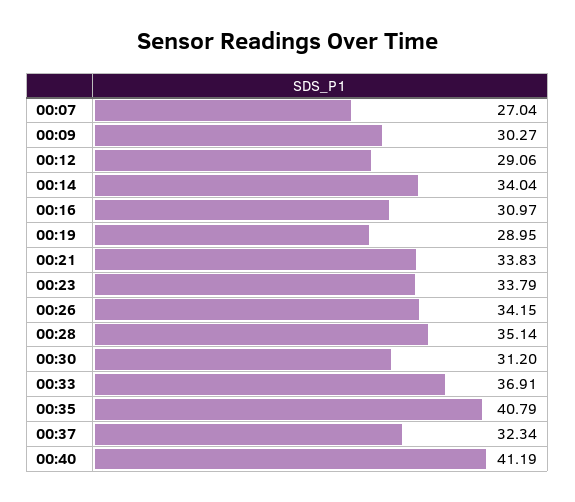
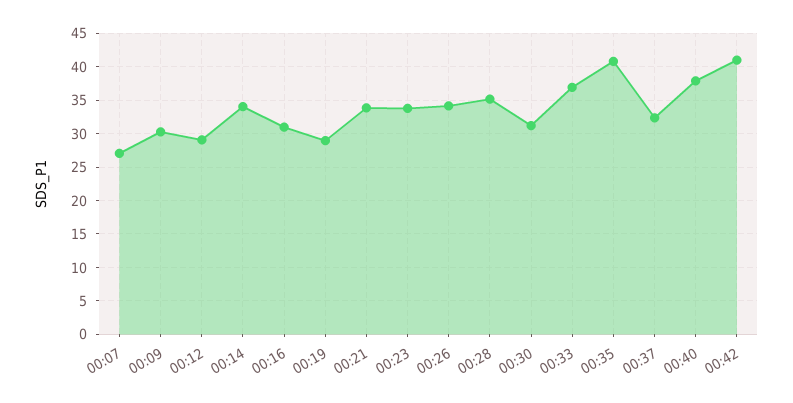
00:40: 41.19 -> 38
00:42: none -> 41

